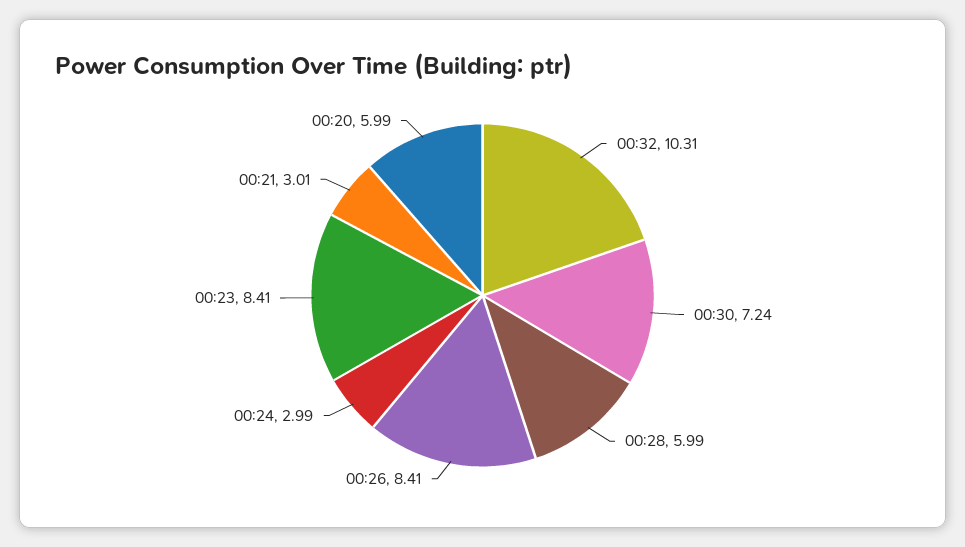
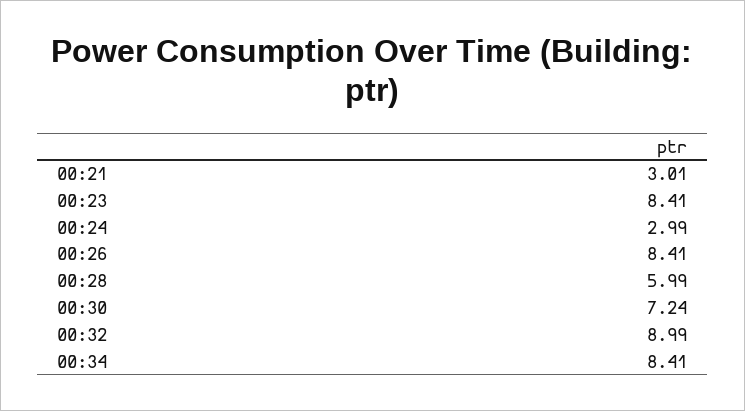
00:32: 10.31 -> 8.99
00:20: 5.99 -> none
00:34: none -> 8.41

